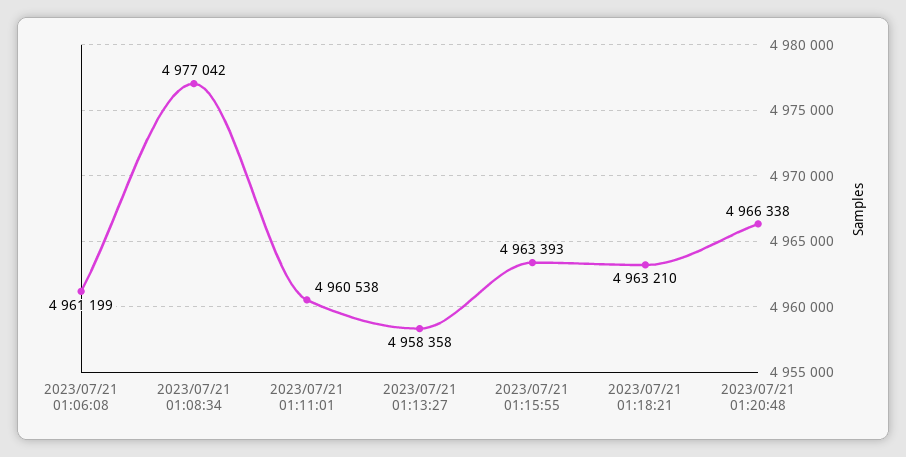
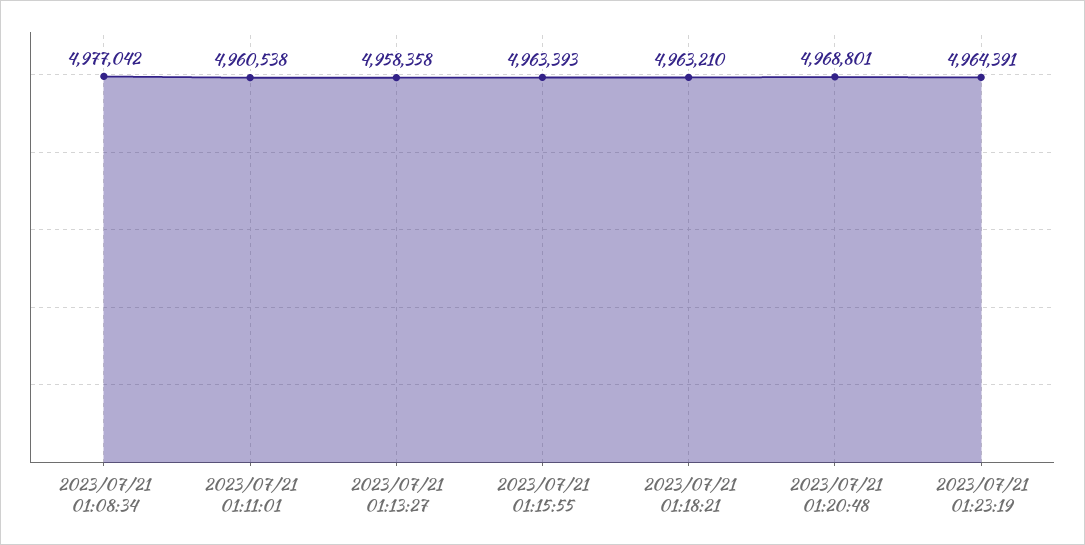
2023/07/21 01:06:08: 4961199 -> none
2023/07/21 01:20:48: 4966338 -> 4968801
2023/07/21 01:23:19: none -> 4964391

